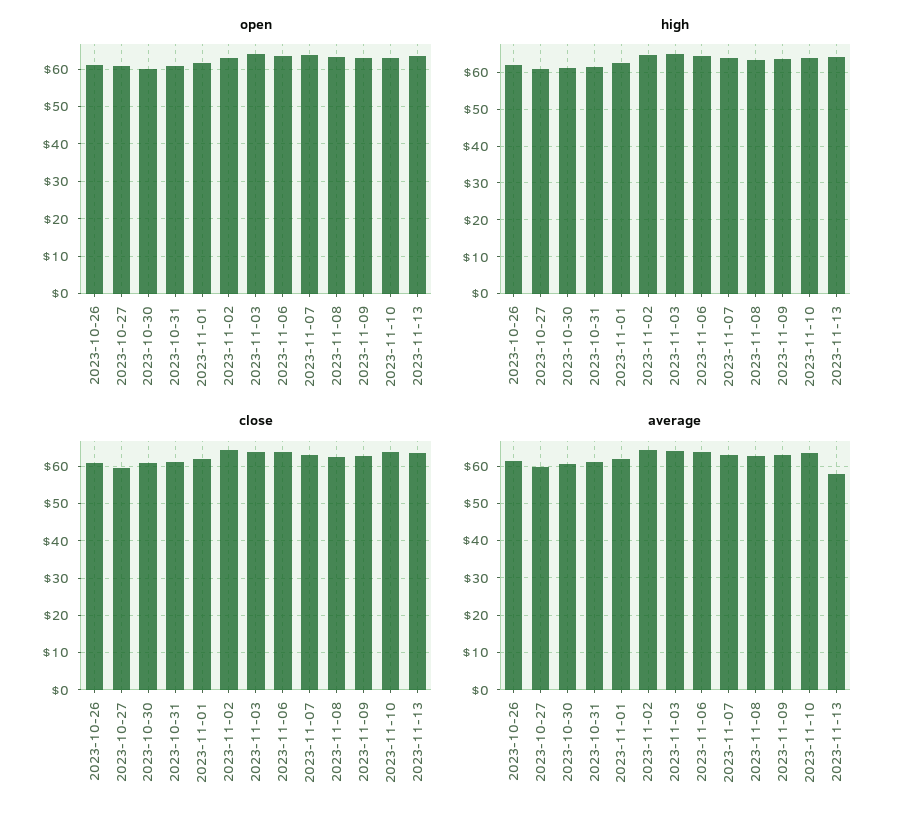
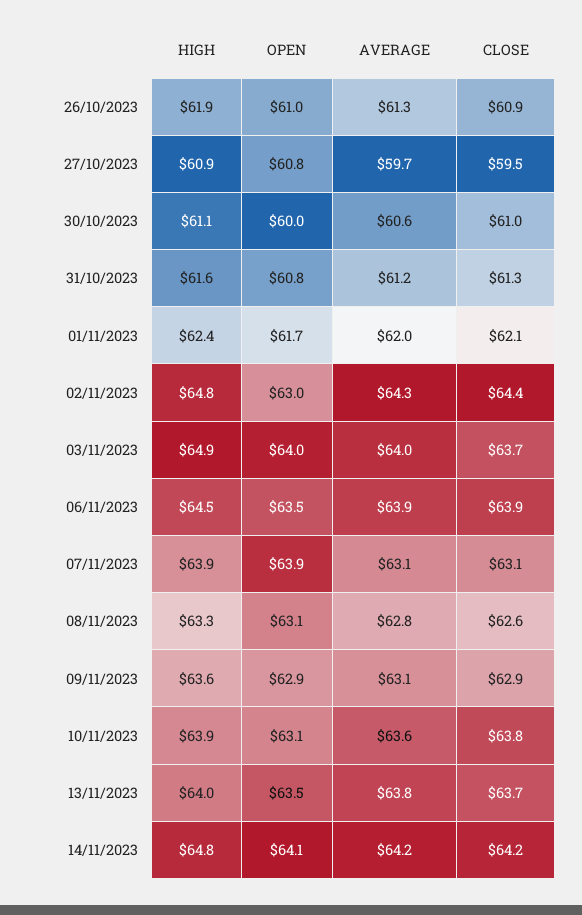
average, 2023-11-13: 58 -> 63.8
high, 14/11/2023: none -> 64.8
open, 14/11/2023: none -> 64.1
average, 14/11/2023: none -> 64.2
close, 14/11/2023: none -> 64.2

